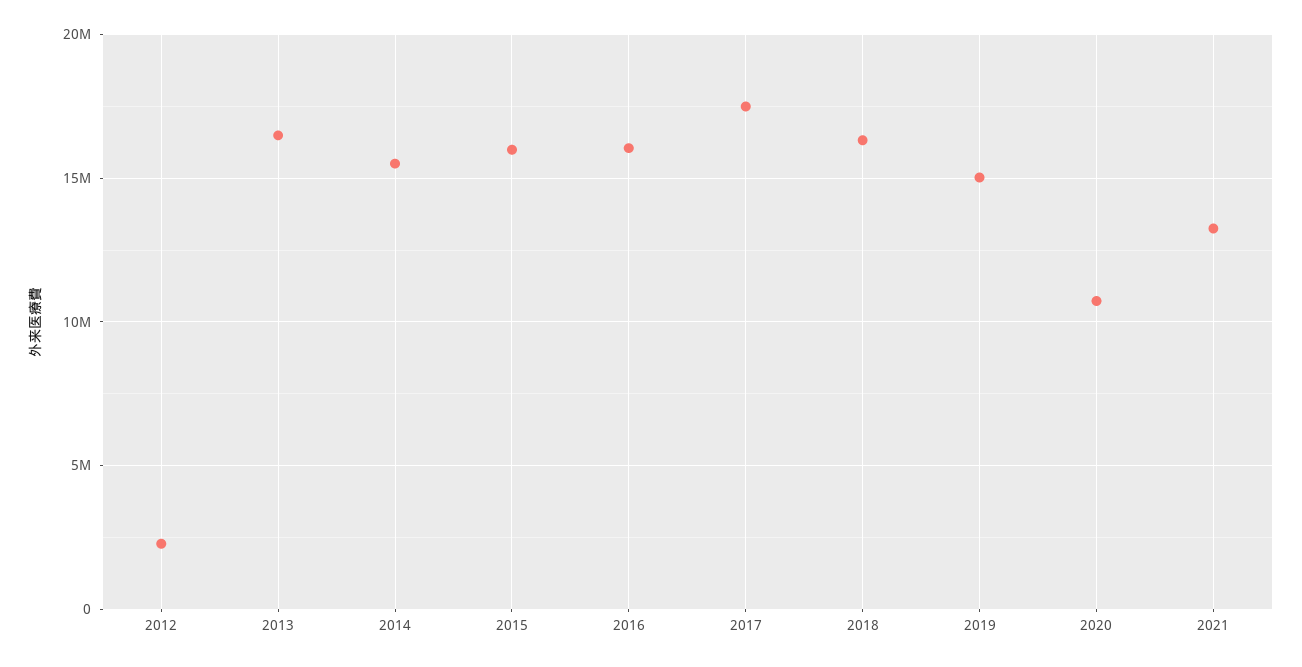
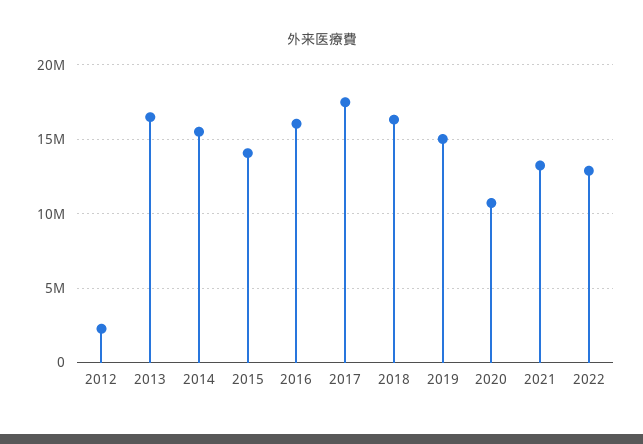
2015: 16000000 -> 14000000
2022: none -> 13000000

